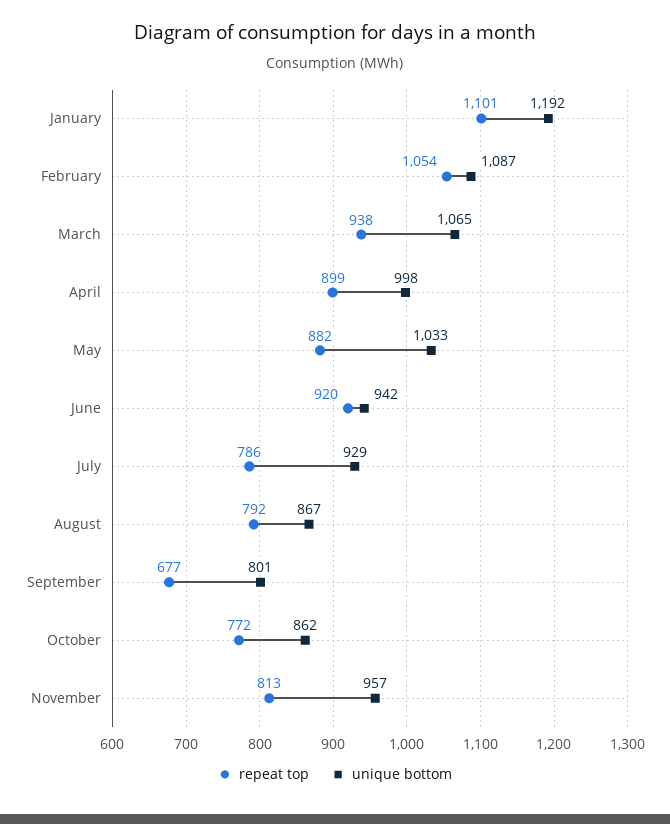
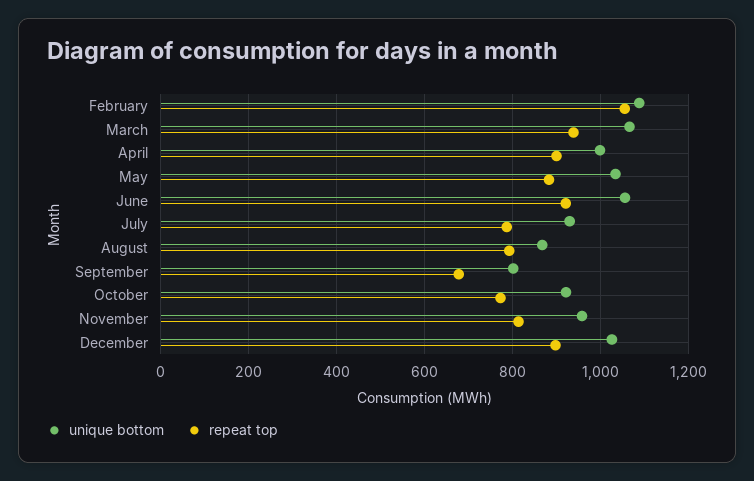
repeat top, January: 1101 -> none
unique bottom, January: 1192 -> none
unique bottom, June: 942 -> 1060
unique bottom, October: 862 -> 920
unique bottom, December: none -> 1020
repeat top, December: none -> 900

